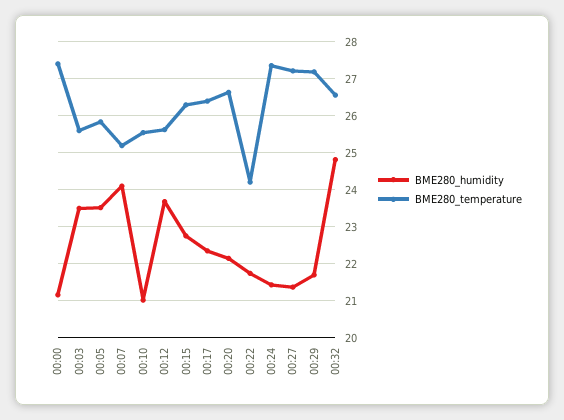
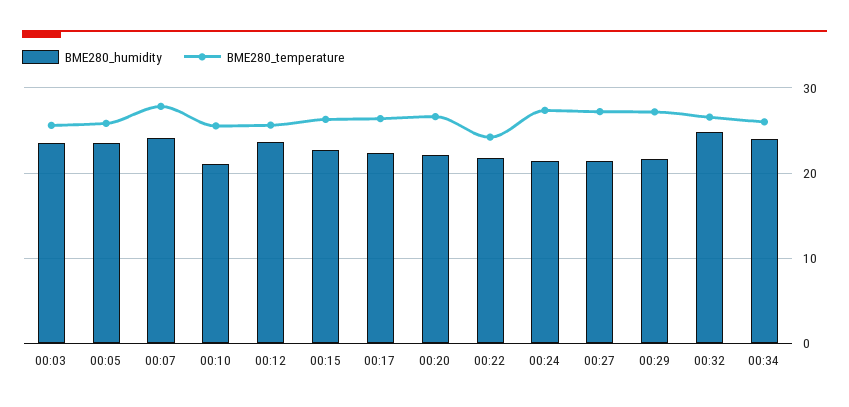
BME280_humidity, 00:00: 21.2 -> none
BME280_temperature, 00:00: 27.4 -> none
BME280_temperature, 00:07: 25.2 -> 28
BME280_humidity, 00:34: none -> 24
BME280_temperature, 00:34: none -> 26

